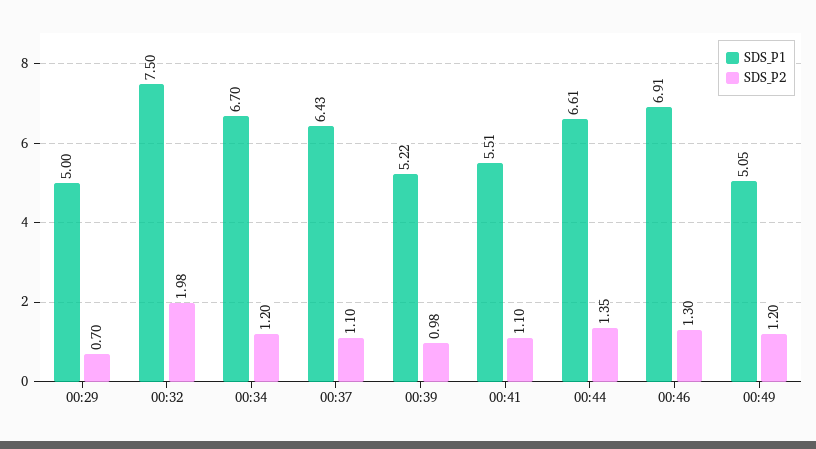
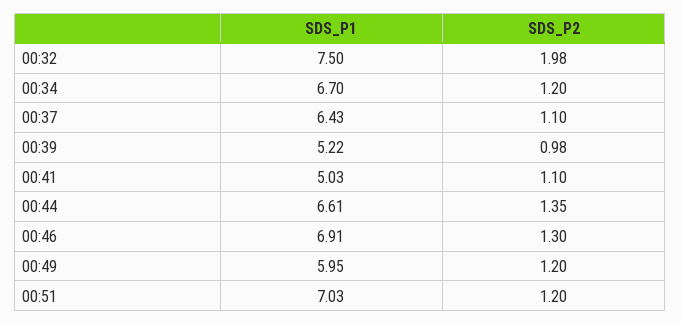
SDS_P1, 00:29: 5 -> none
SDS_P2, 00:29: 0.7 -> none
SDS_P1, 00:41: 5.51 -> 5.03
SDS_P1, 00:49: 5.05 -> 5.95
SDS_P1, 00:51: none -> 7.03
SDS_P2, 00:51: none -> 1.2

